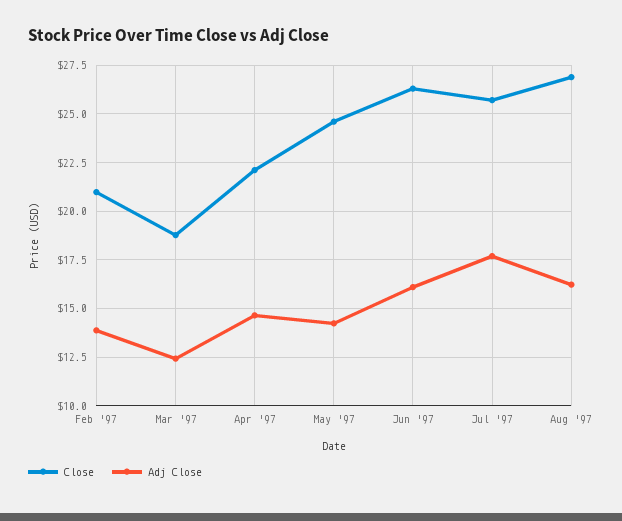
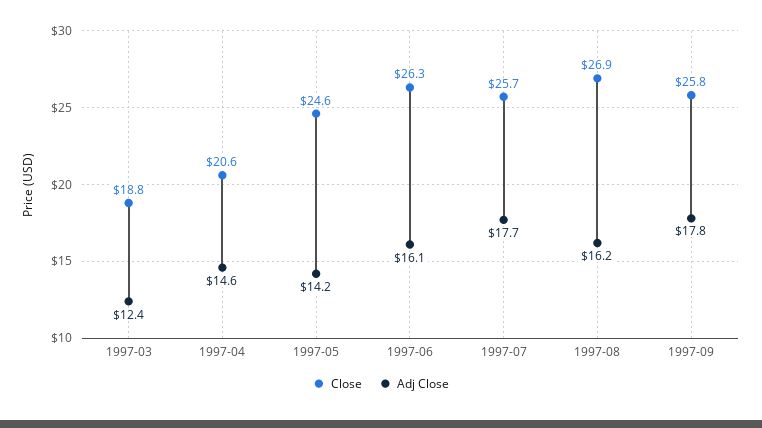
Close, Feb '97: 21 -> none
Adj Close, Feb '97: 14 -> none
Close, Apr '97: 22 -> 20.6
Close, 1997-09: none -> 25.8
Adj Close, 1997-09: none -> 17.8

